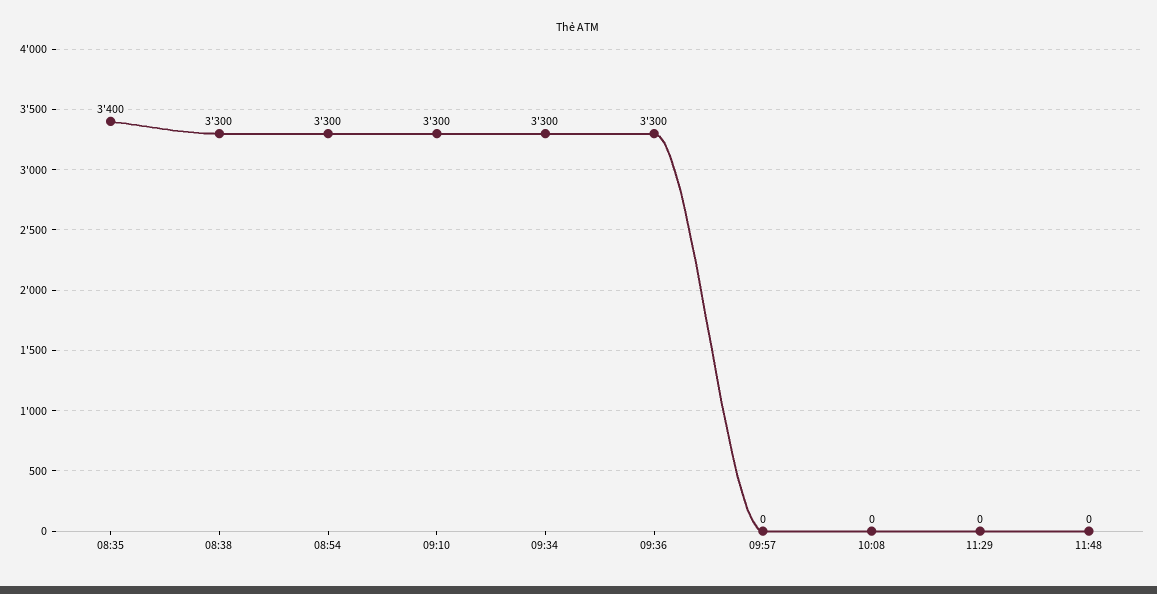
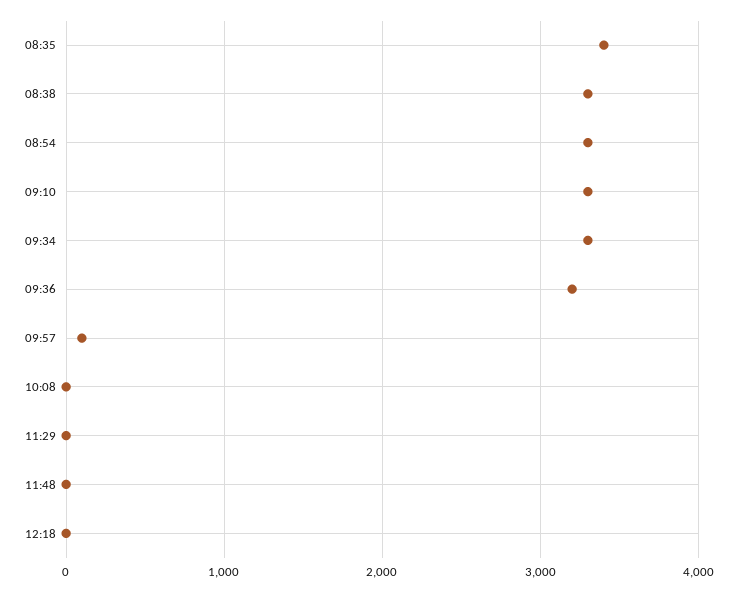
09:36: 3300 -> 3200
09:57: 0 -> 100
12:18: none -> 0

